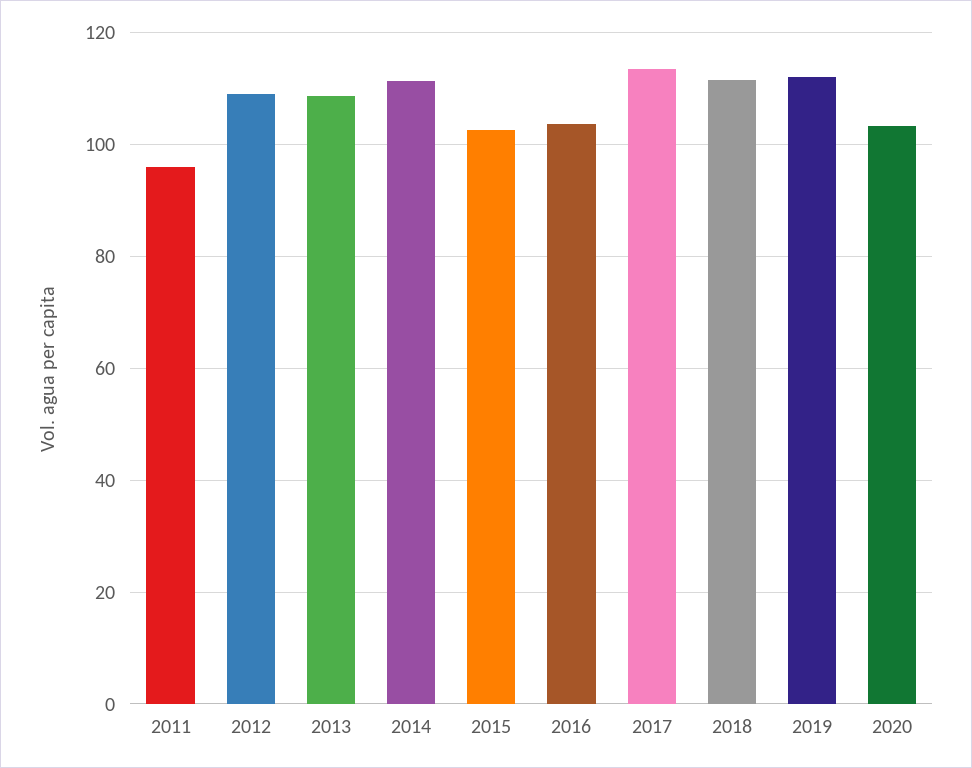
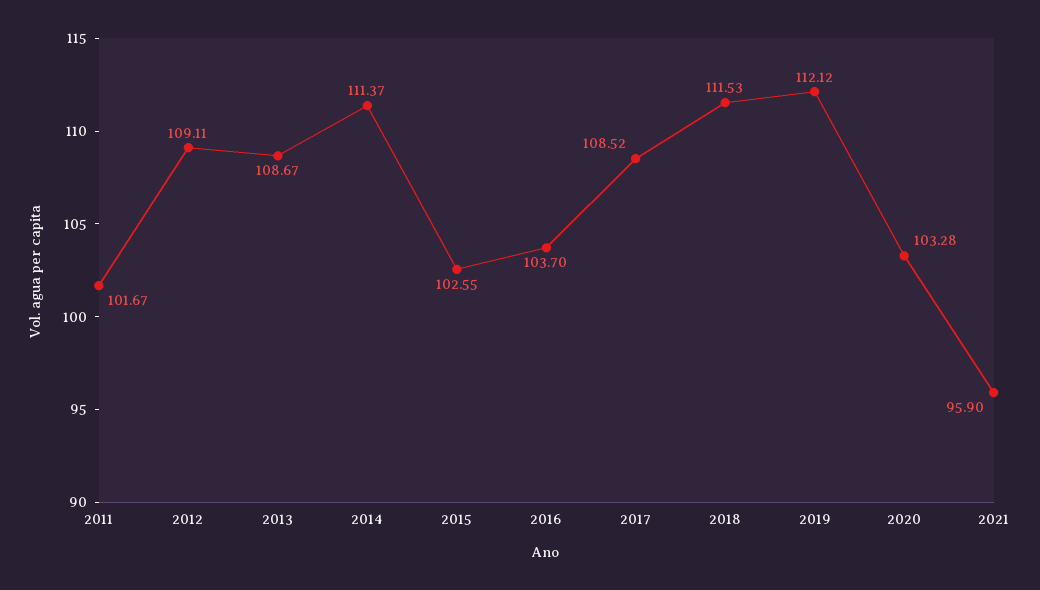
2011: 96 -> 101.67
2017: 114 -> 108.52
2021: none -> 95.9

